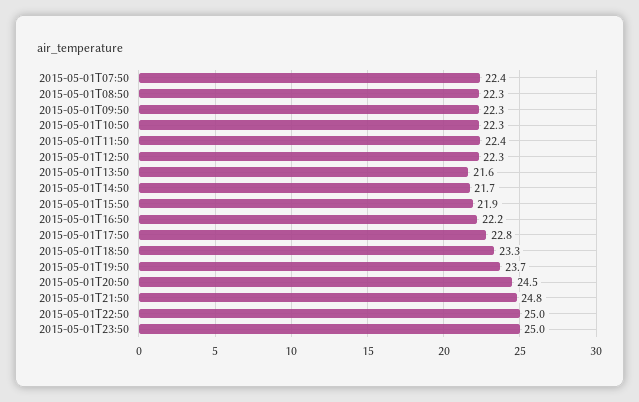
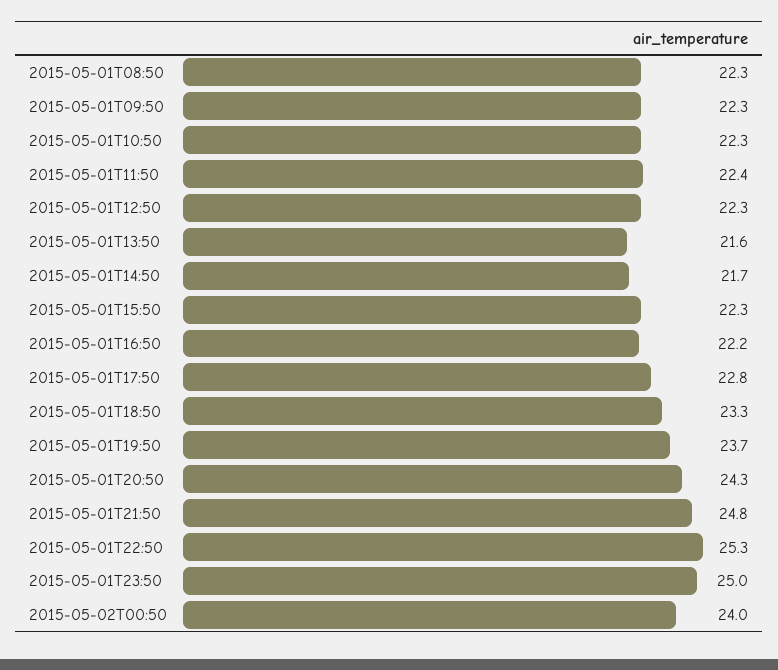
2015-05-01T07:50: 22.4 -> none
2015-05-01T15:50: 21.9 -> 22.3
2015-05-01T20:50: 24.5 -> 24.3
2015-05-01T22:50: 25 -> 25.3
2015-05-02T00:50: none -> 24

